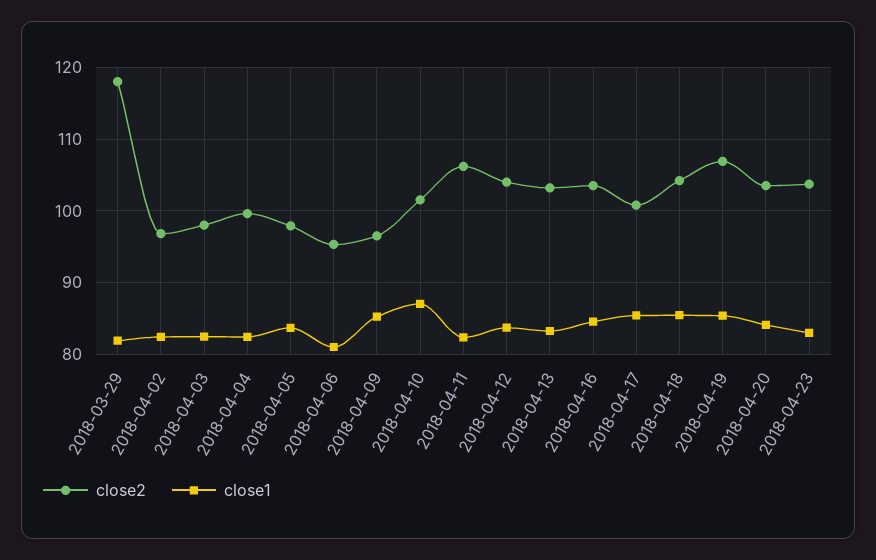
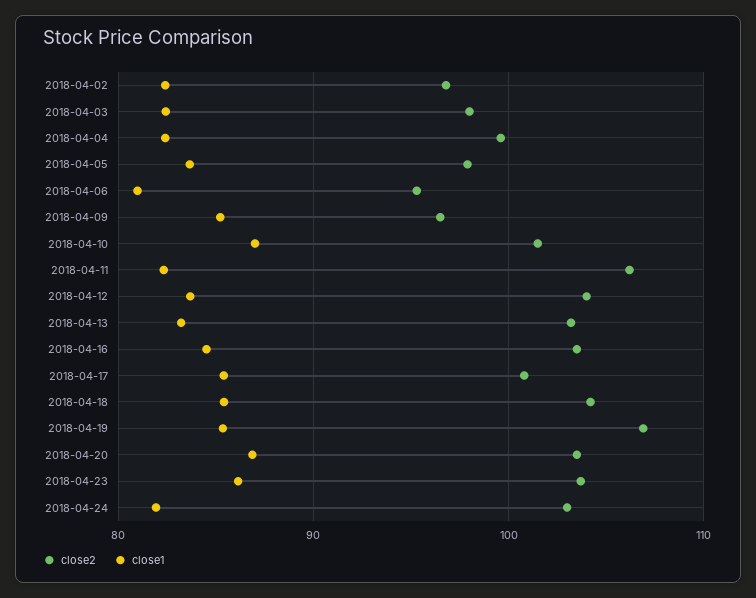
close2, 2018-03-29: 118 -> none
close1, 2018-03-29: 82 -> none
close1, 2018-04-20: 84 -> 87
close1, 2018-04-23: 83 -> 86
close2, 2018-04-24: none -> 103
close1, 2018-04-24: none -> 82

